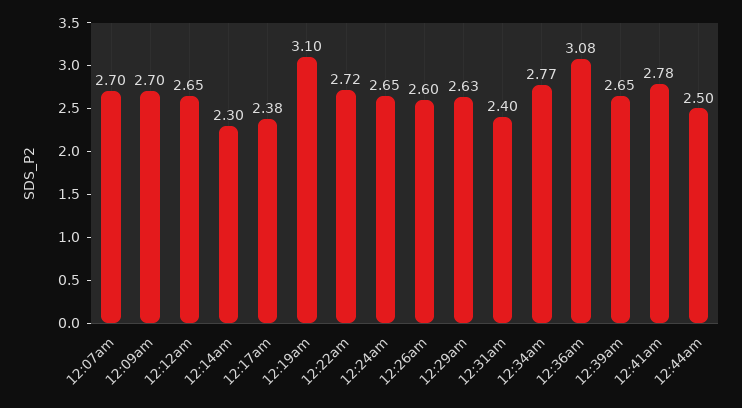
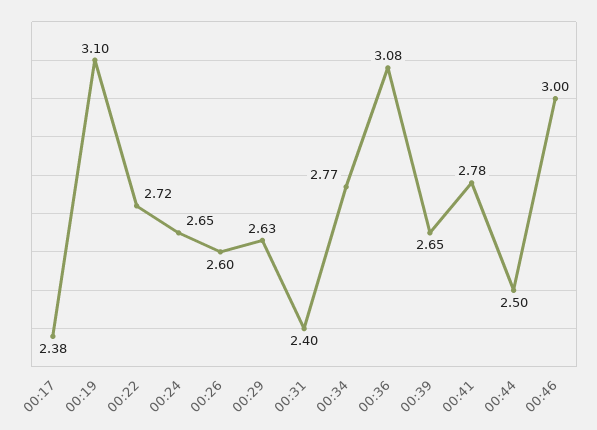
12:07am: 2.7 -> none
12:09am: 2.7 -> none
12:12am: 2.65 -> none
12:14am: 2.3 -> none
00:46: none -> 3

